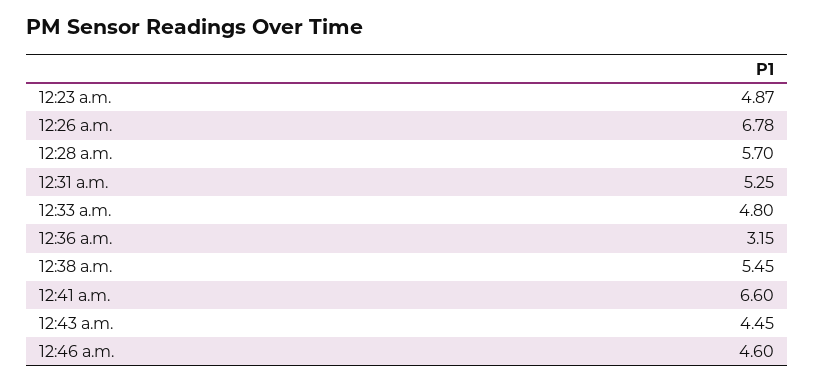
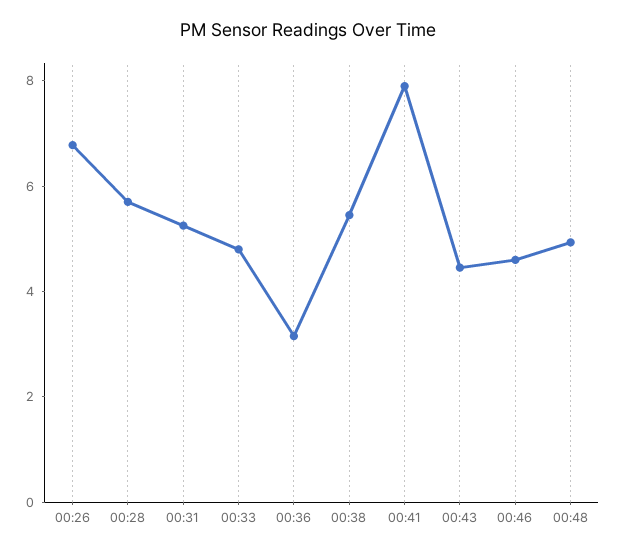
12:23 a.m.: 4.87 -> none
12:41 a.m.: 6.6 -> 8
00:48: none -> 5

